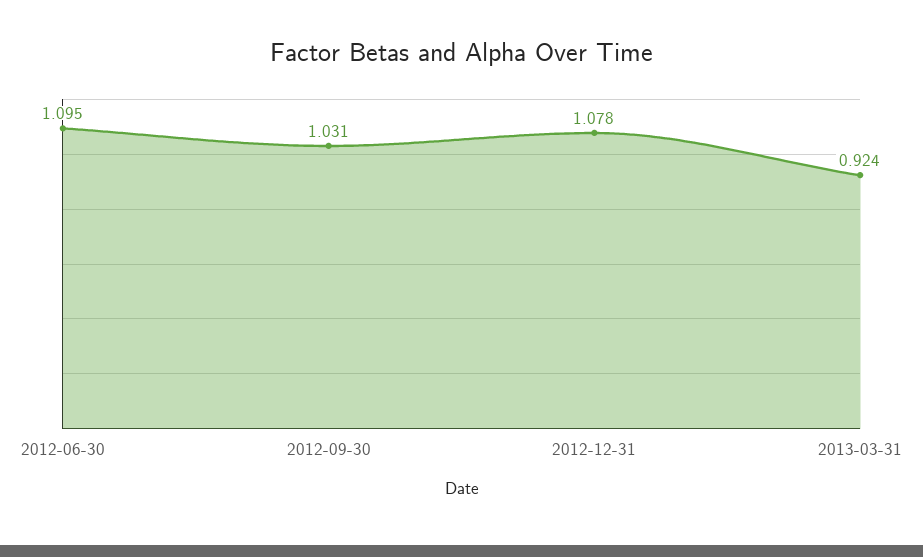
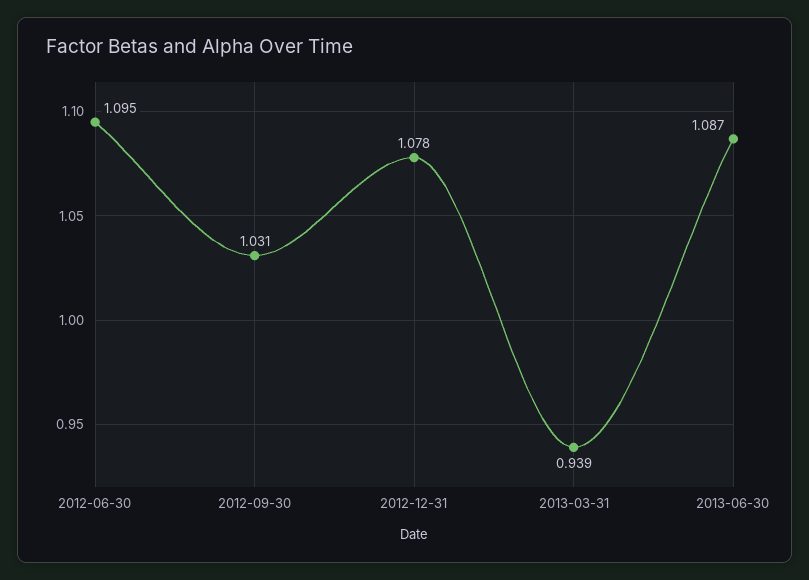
2013-03-31: 0.924 -> 0.939
2013-06-30: none -> 1.087

